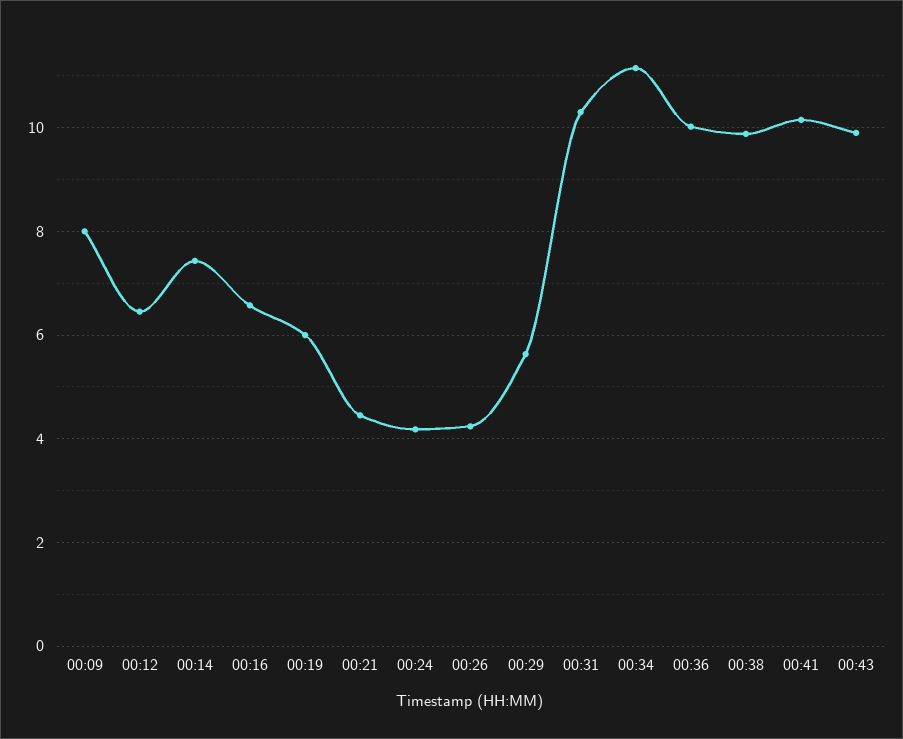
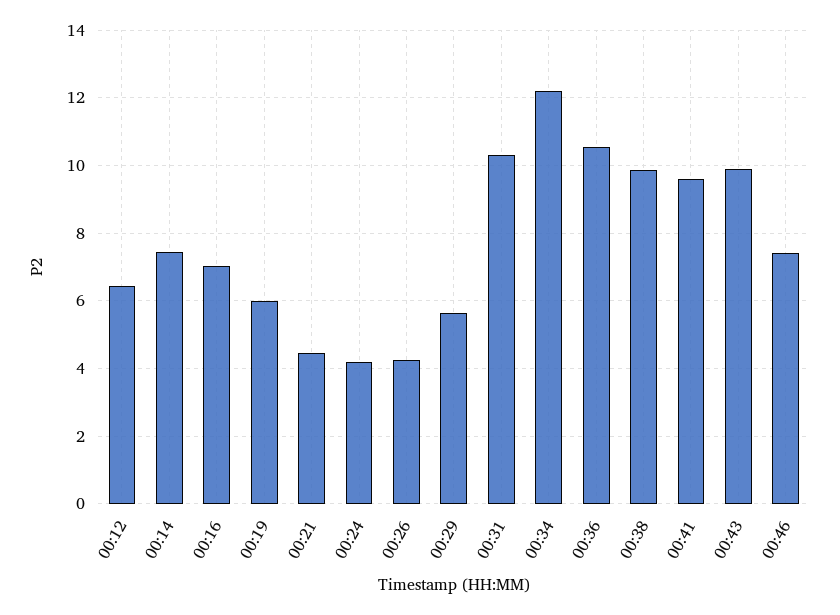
00:09: 8 -> none
00:16: 6.6 -> 7
00:34: 11.2 -> 12.2
00:36: 10 -> 10.6
00:41: 10.2 -> 9.6
00:46: none -> 7.4

